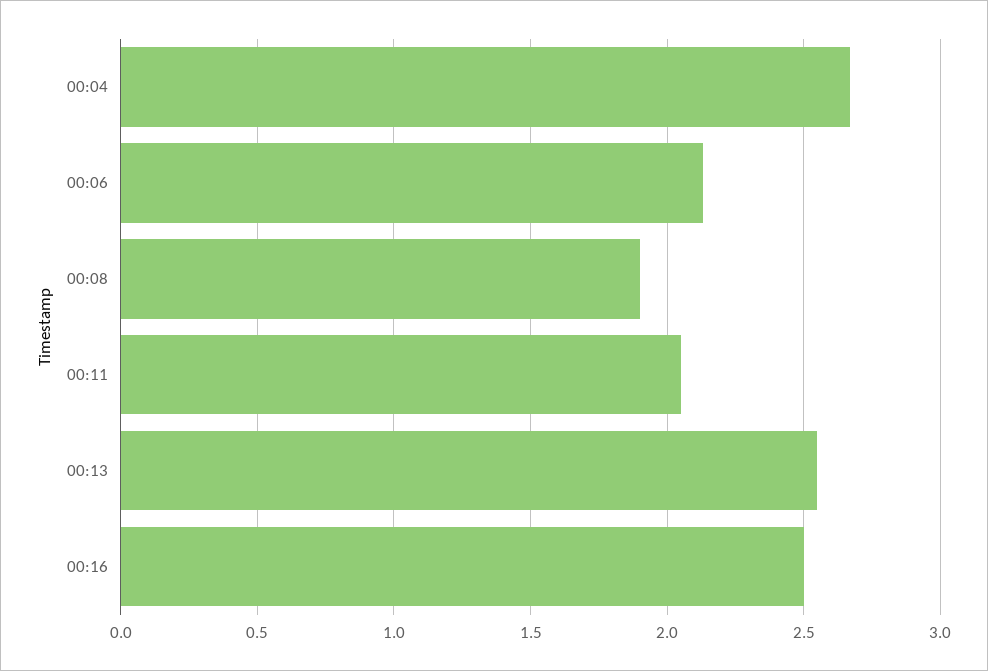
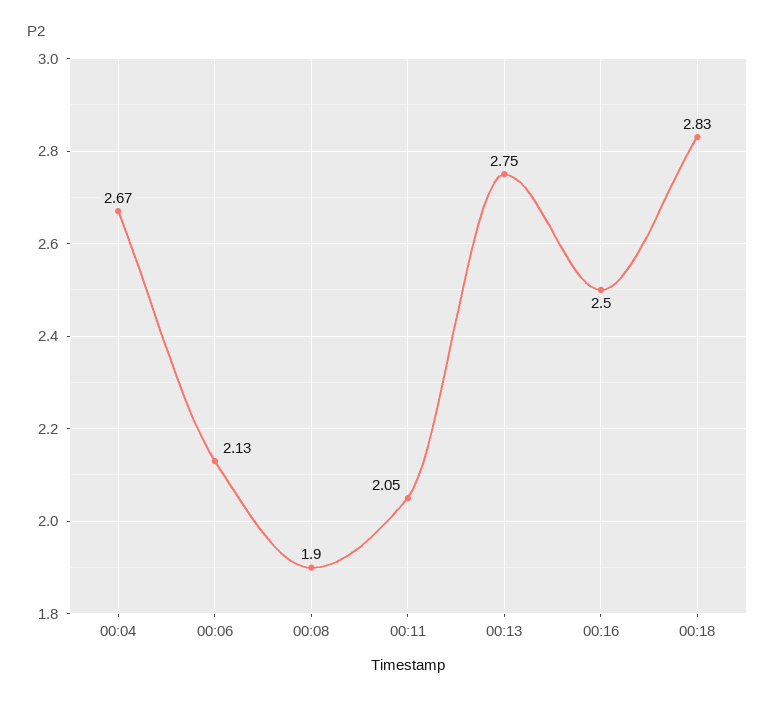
00:13: 2.55 -> 2.75
00:18: none -> 2.83

